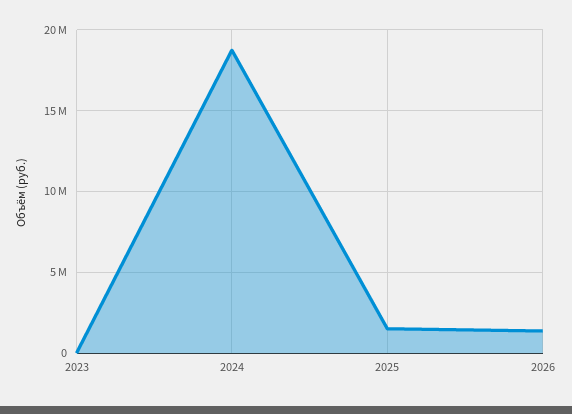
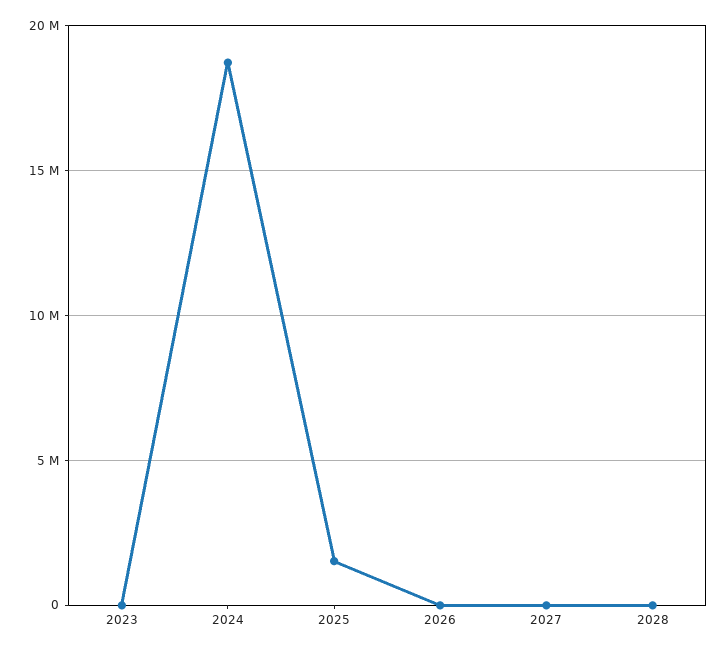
2026: 1500000 -> 0
2027: none -> 0
2028: none -> 0

